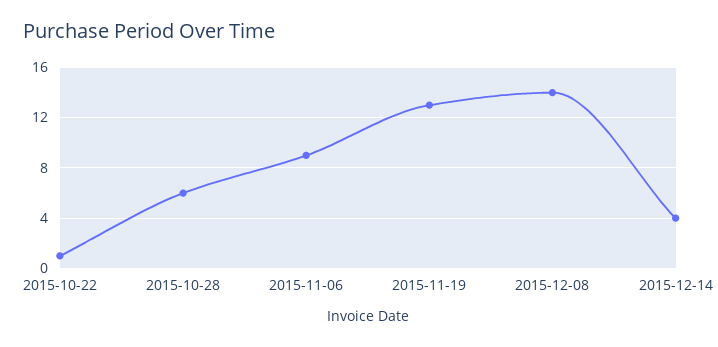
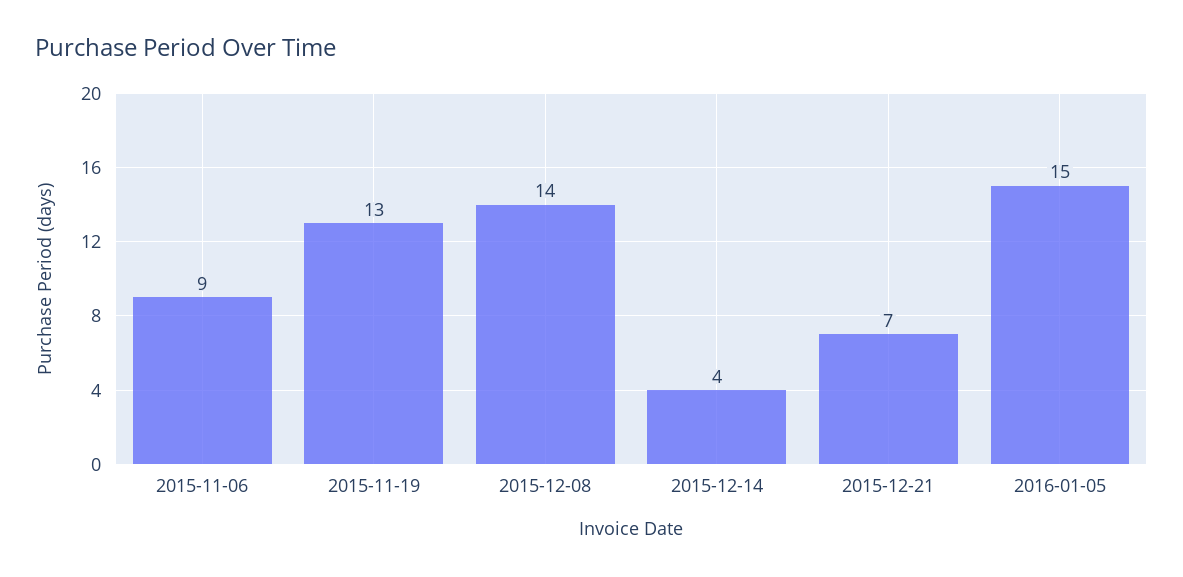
2015-10-22: 1 -> none
2015-10-28: 6 -> none
2015-12-21: none -> 7
2016-01-05: none -> 15

